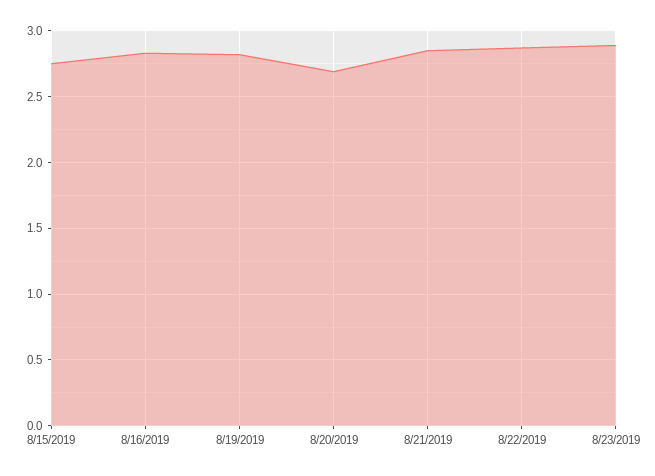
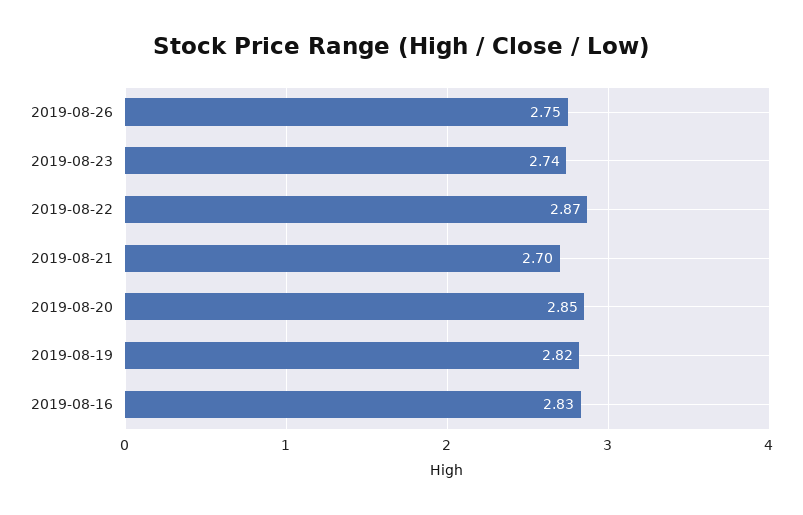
8/15/2019: 2.75 -> none
8/20/2019: 2.7 -> 2.85
8/21/2019: 2.85 -> 2.7
8/23/2019: 2.9 -> 2.74
2019-08-26: none -> 2.75

